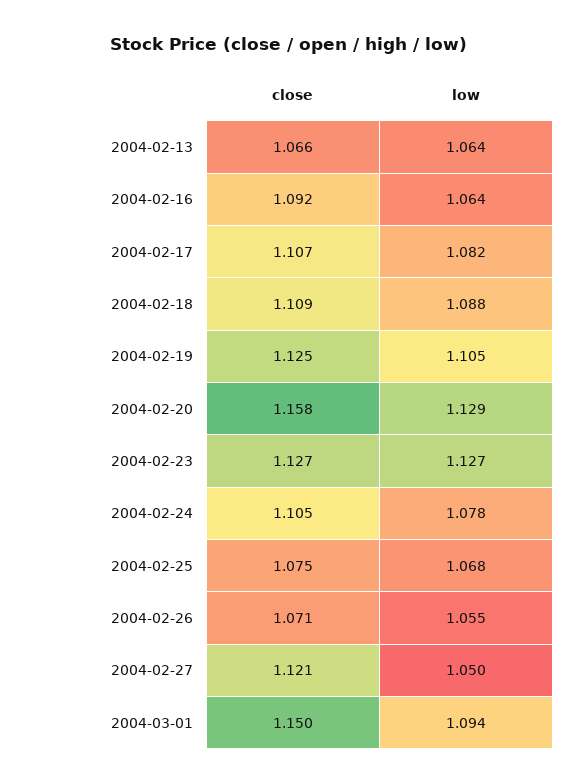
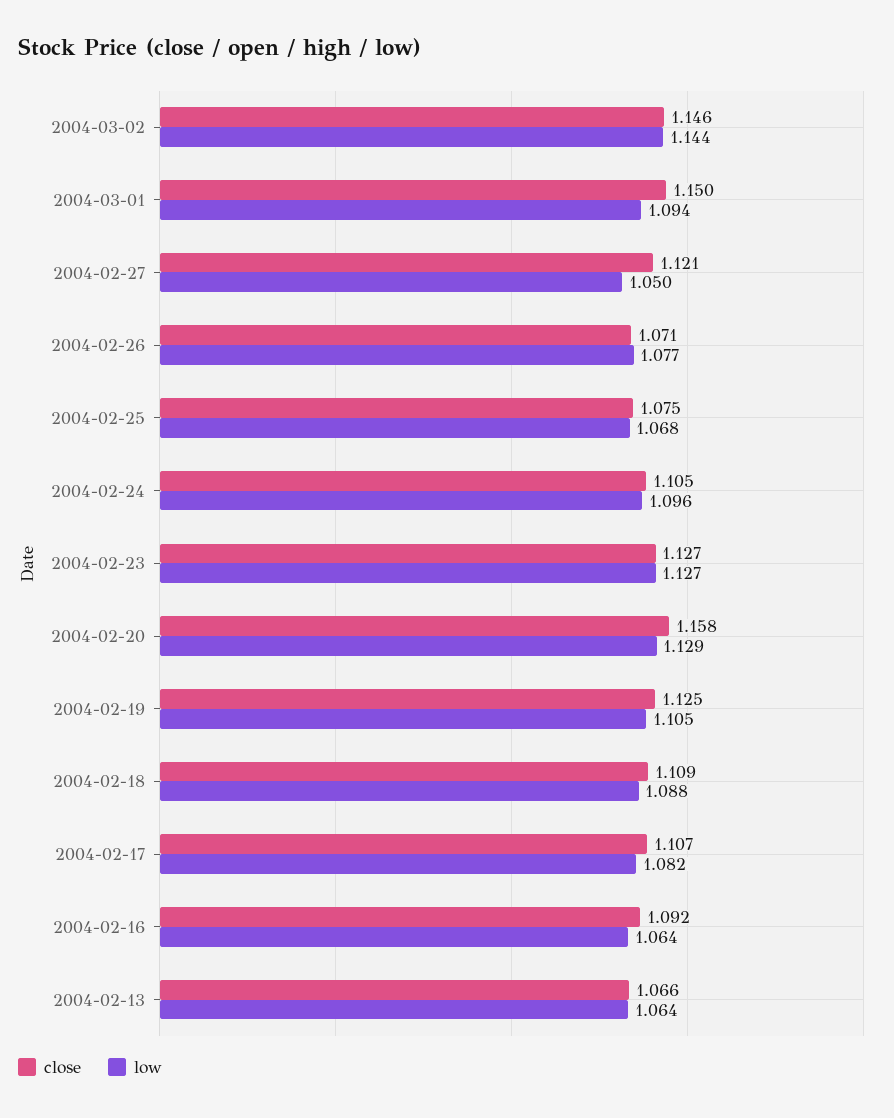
low, 2004-02-24: 1.078 -> 1.096
low, 2004-02-26: 1.055 -> 1.077
close, 2004-03-02: none -> 1.146
low, 2004-03-02: none -> 1.144

